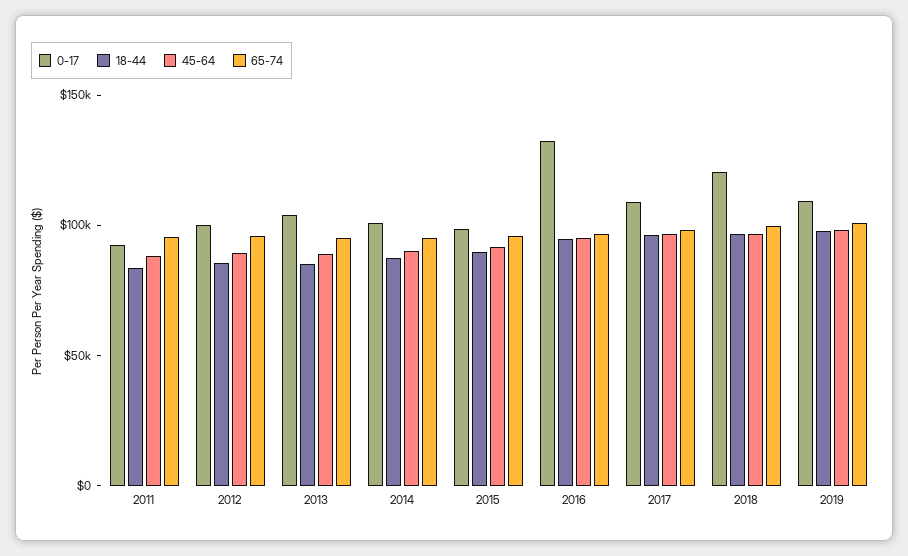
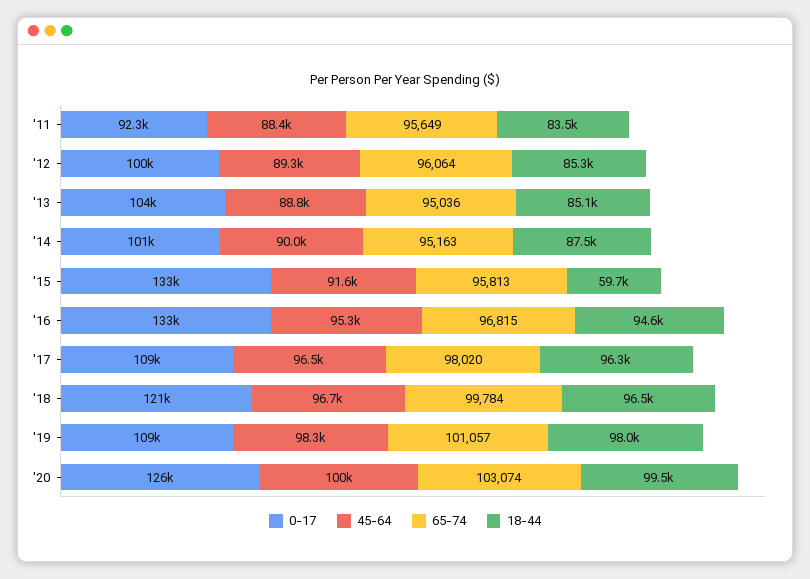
0-17, 2015: 100000 -> 133000
18-44, 2015: 90000 -> 59700
0-17, '20: none -> 126000
45-64, '20: none -> 100000
65-74, '20: none -> 103074
18-44, '20: none -> 99500

